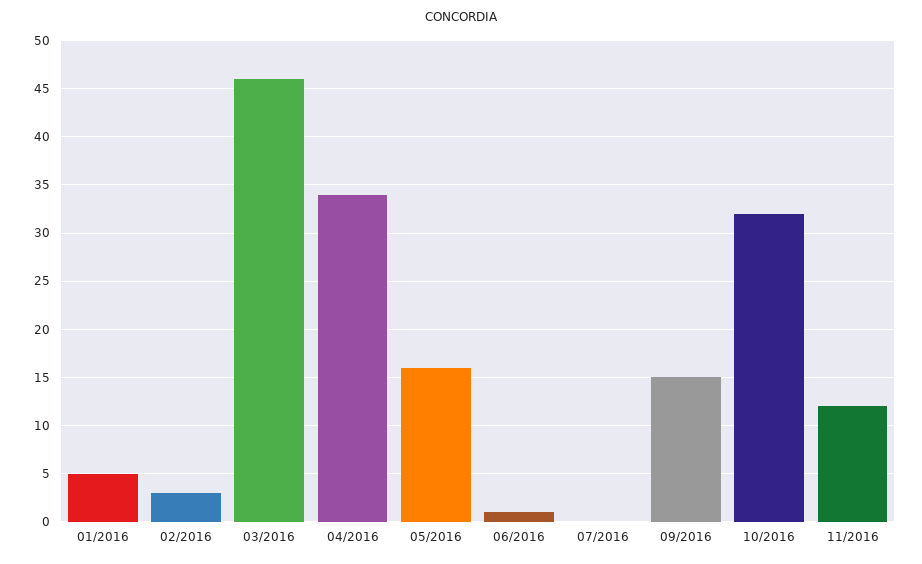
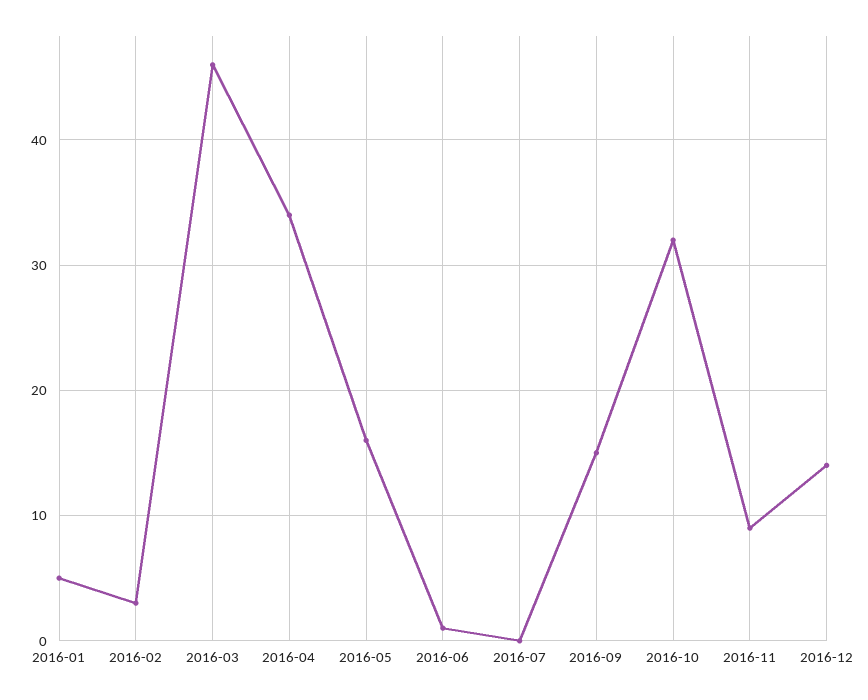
11/2016: 12 -> 9
2016-12: none -> 14

